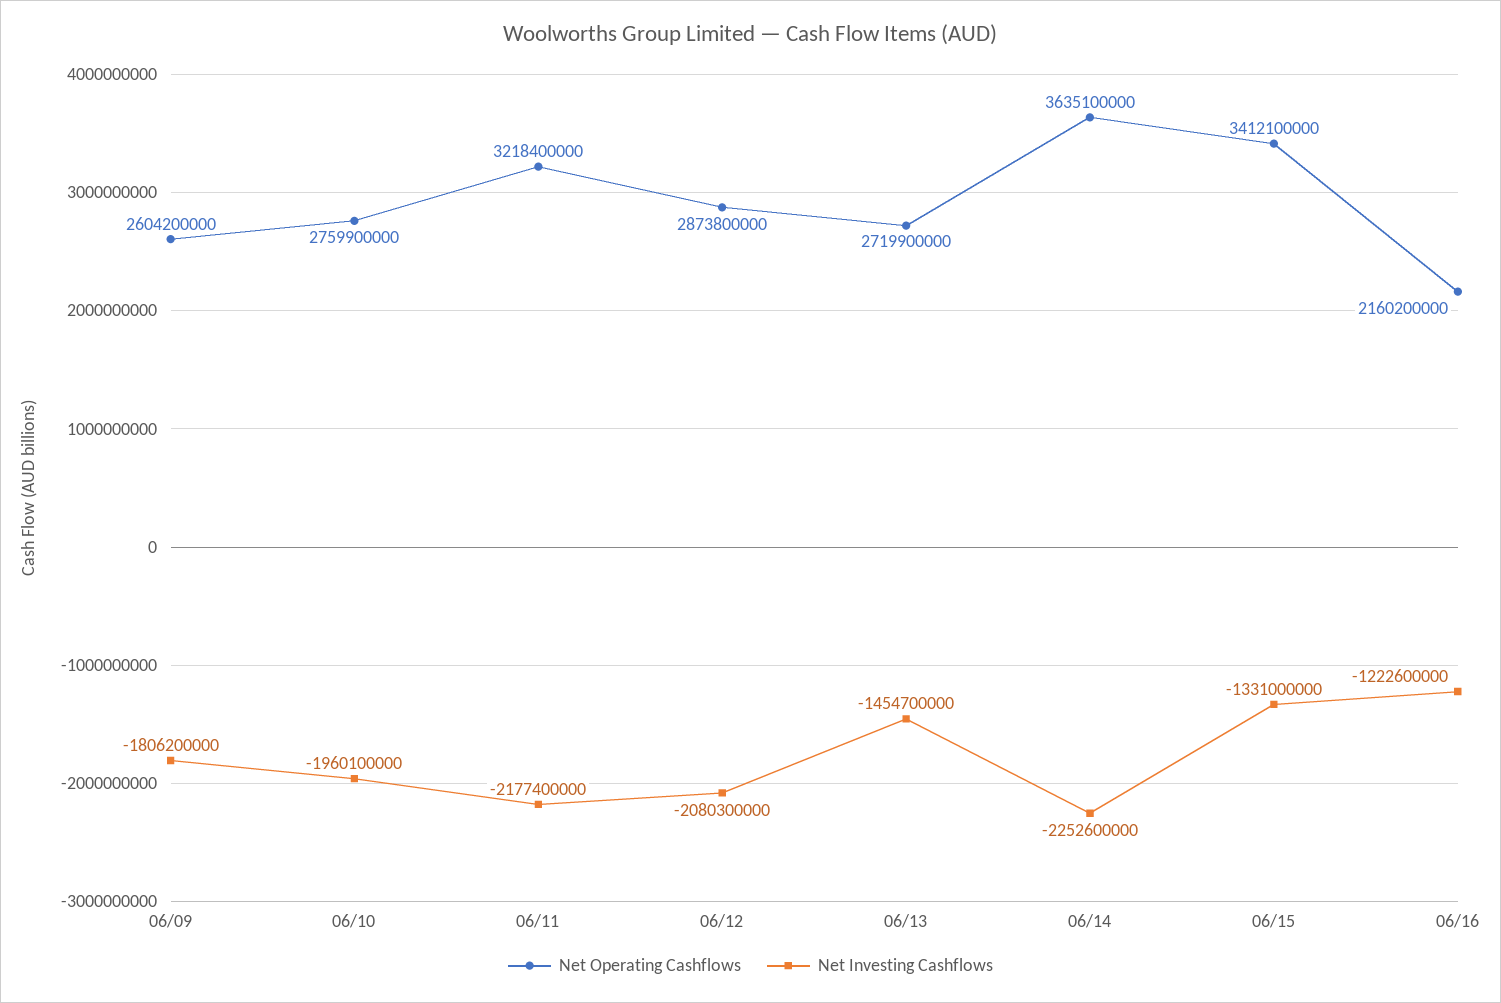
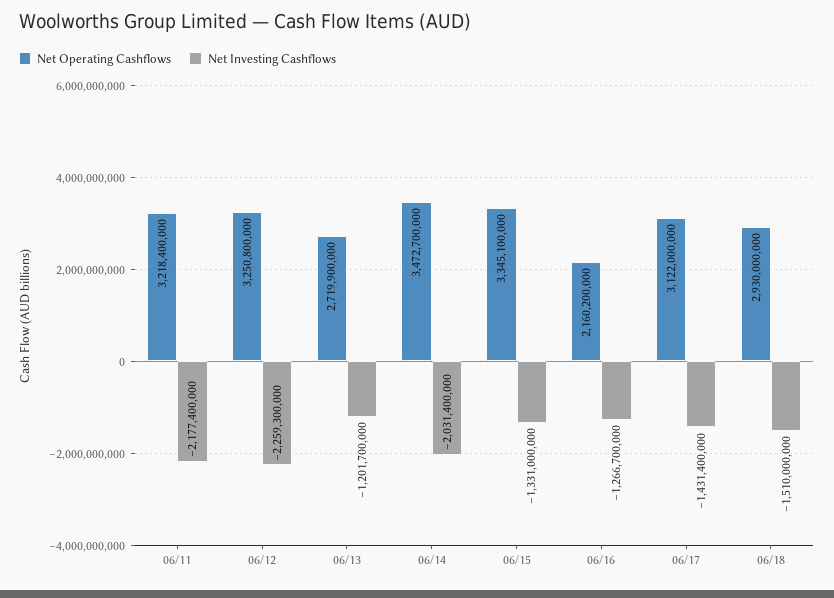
Net Operating Cashflows, 06/09: 2604200000 -> none
Net Investing Cashflows, 06/09: -1806200000 -> none
Net Operating Cashflows, 06/10: 2759900000 -> none
Net Investing Cashflows, 06/10: -1960100000 -> none
Net Operating Cashflows, 06/12: 2873800000 -> 3250800000
Net Investing Cashflows, 06/12: -2080300000 -> -2259300000
Net Investing Cashflows, 06/13: -1454700000 -> -1201700000
Net Operating Cashflows, 06/14: 3635100000 -> 3472700000
Net Investing Cashflows, 06/14: -2252600000 -> -2031400000
Net Operating Cashflows, 06/15: 3412100000 -> 3345100000
Net Investing Cashflows, 06/16: -1222600000 -> -1266700000
Net Operating Cashflows, 06/17: none -> 3122000000
Net Investing Cashflows, 06/17: none -> -1431400000
Net Operating Cashflows, 06/18: none -> 2930000000
Net Investing Cashflows, 06/18: none -> -1510000000

